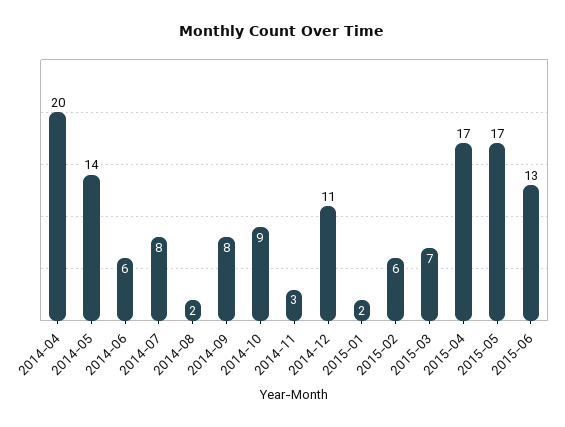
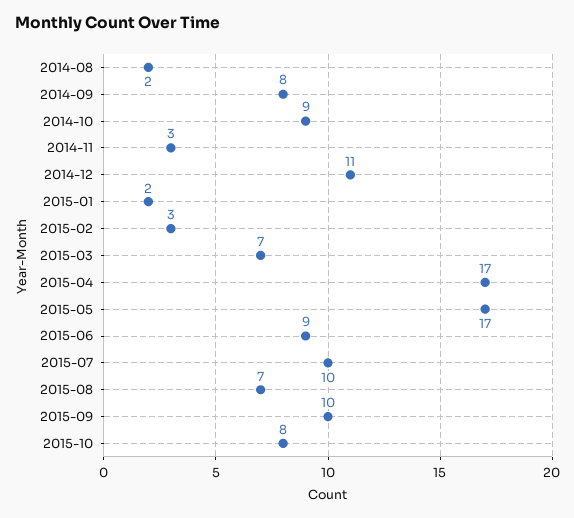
2014-04: 20 -> none
2014-05: 14 -> none
2014-06: 6 -> none
2014-07: 8 -> none
2015-02: 6 -> 3
2015-06: 13 -> 9
2015-07: none -> 10
2015-08: none -> 7
2015-09: none -> 10
2015-10: none -> 8

